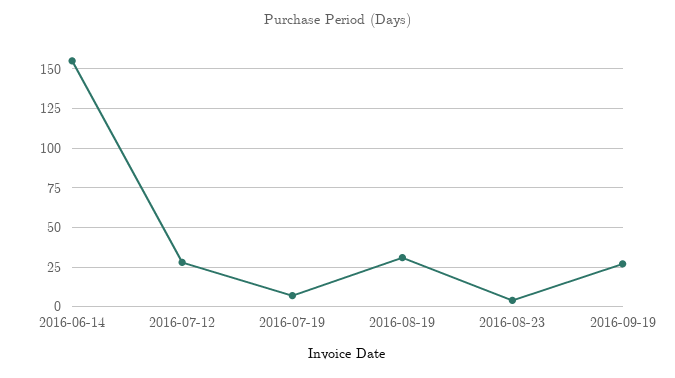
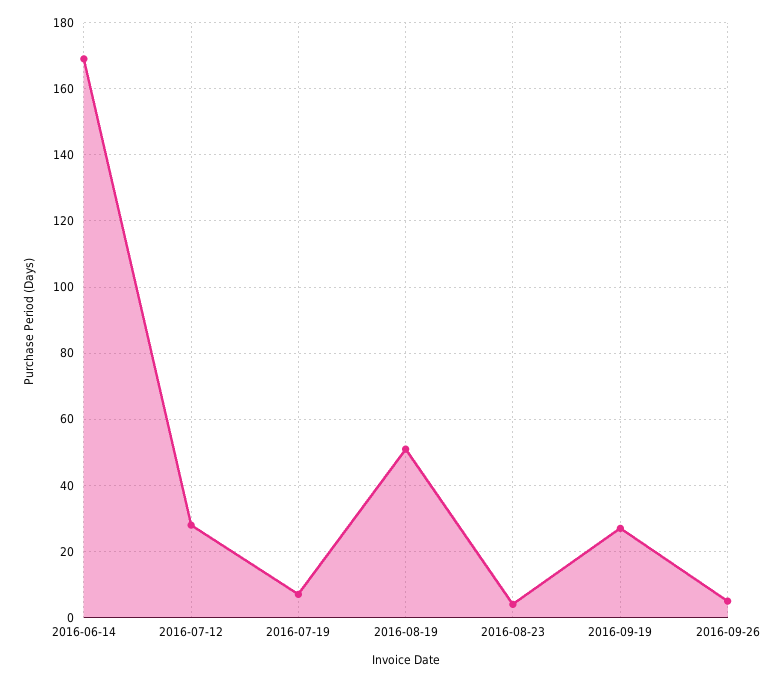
2016-06-14: 155 -> 170
2016-08-19: 30 -> 50
2016-09-26: none -> 5

